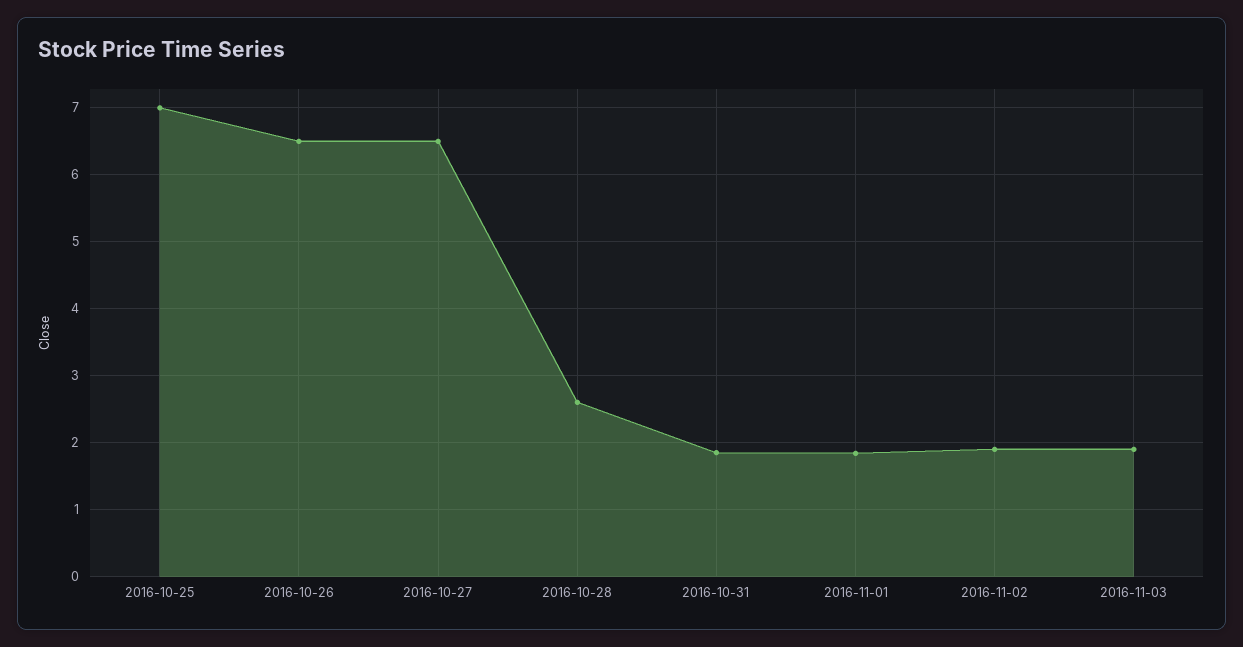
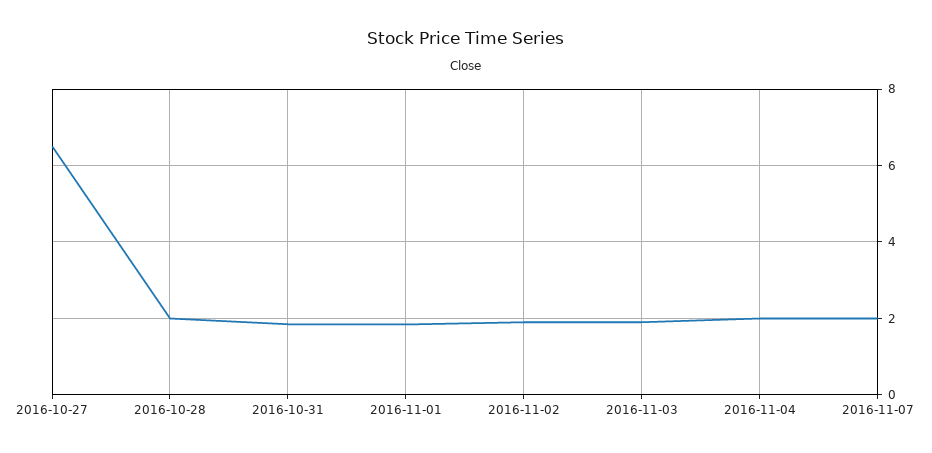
2016-10-25: 7 -> none
2016-10-26: 6.5 -> none
2016-10-28: 2.6 -> 2
2016-11-04: none -> 2
2016-11-07: none -> 2

